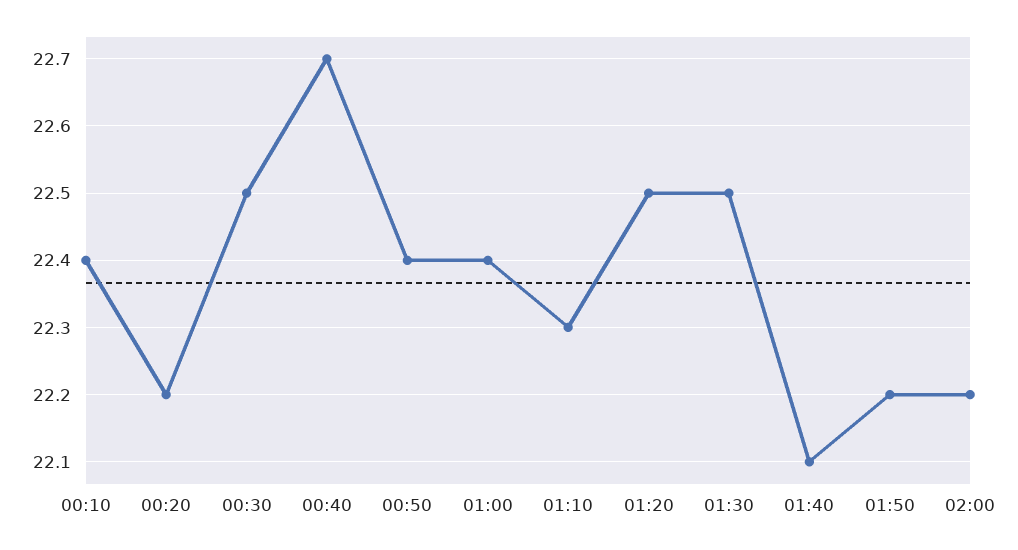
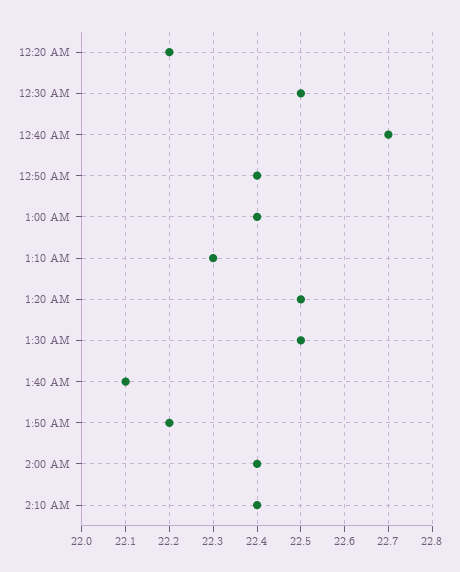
00:10: 22.4 -> none
02:00: 22.2 -> 22.4
2:10 AM: none -> 22.4

